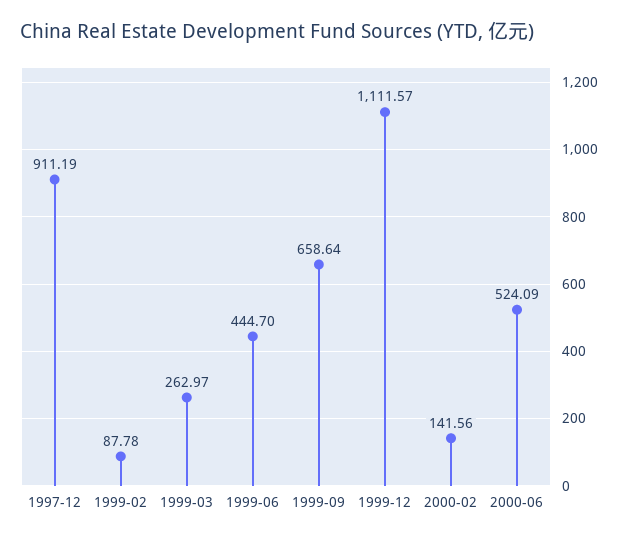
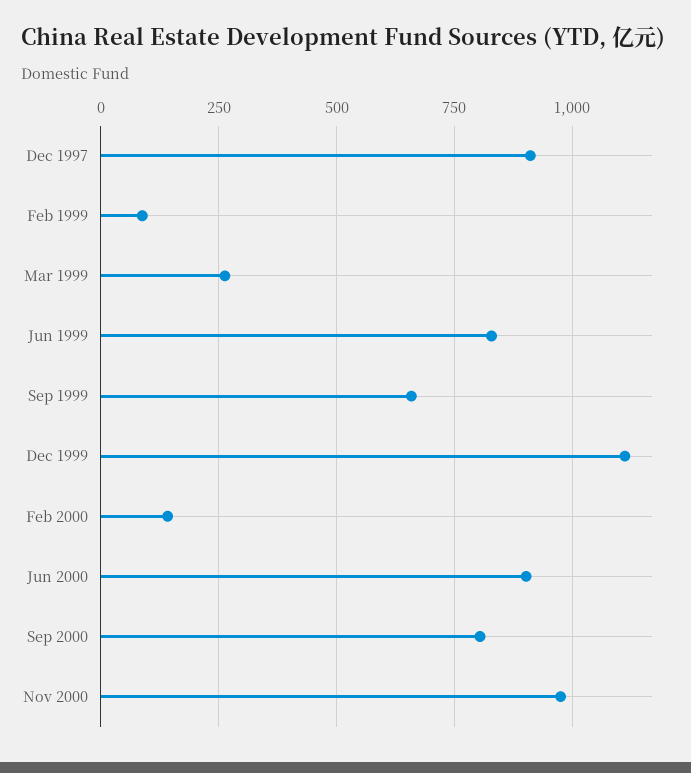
1999-06: 444.7 -> 825
2000-06: 524.09 -> 900
Sep 2000: none -> 800
Nov 2000: none -> 975

